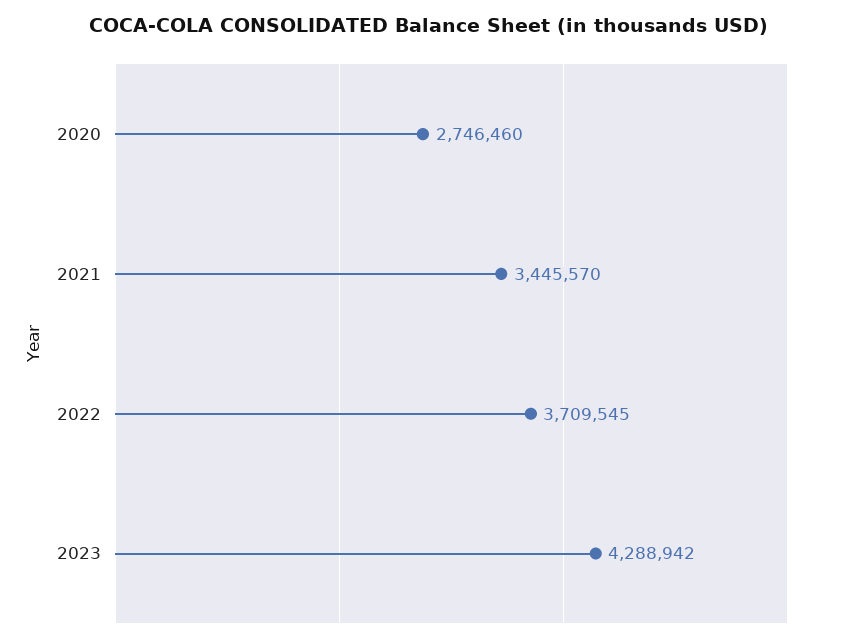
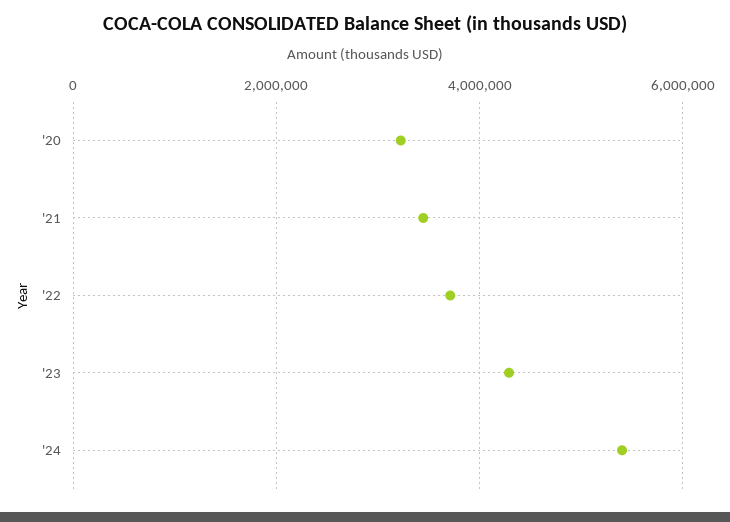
2020: 2746460 -> 3200000
'24: none -> 5400000

